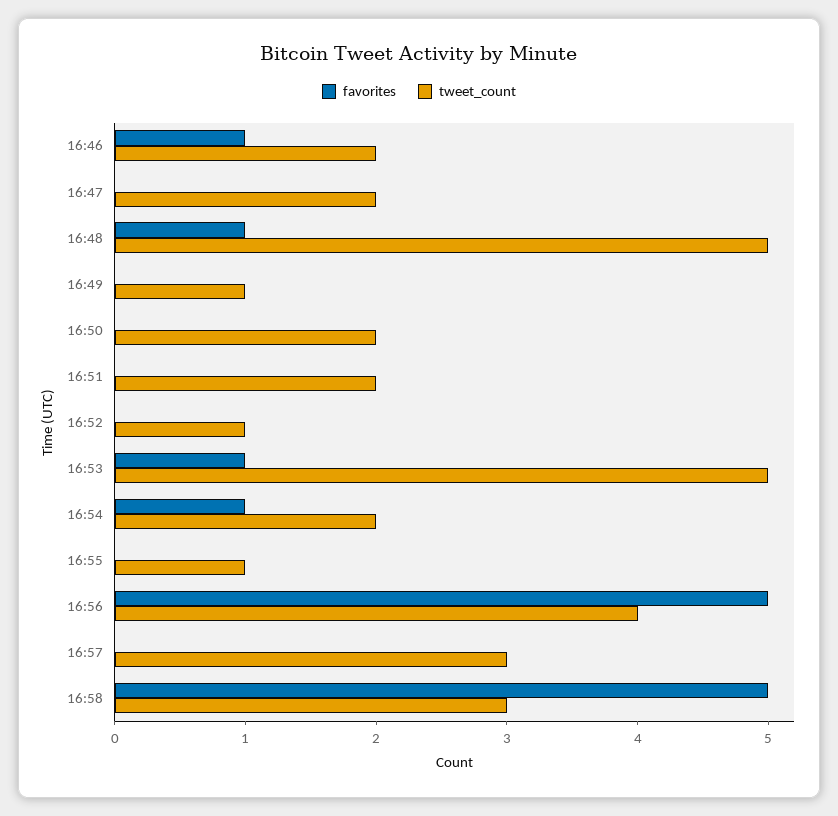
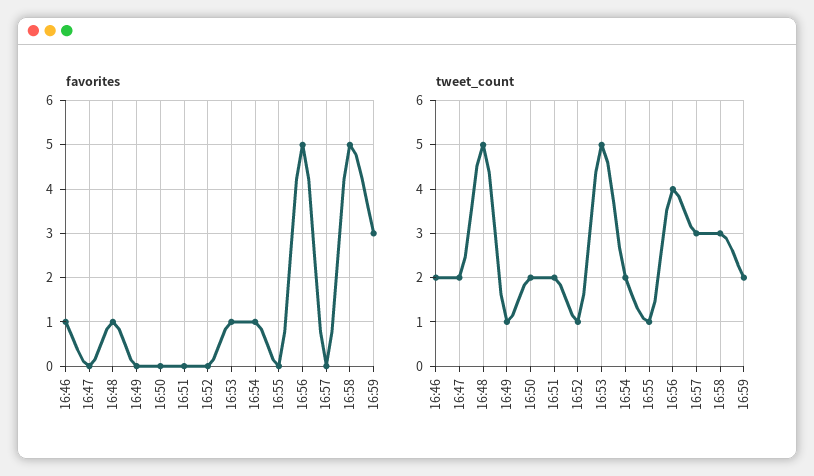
favorites, 16:59: none -> 3
tweet_count, 16:59: none -> 2

